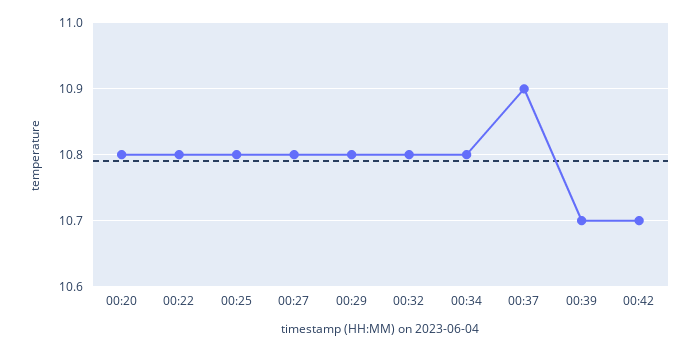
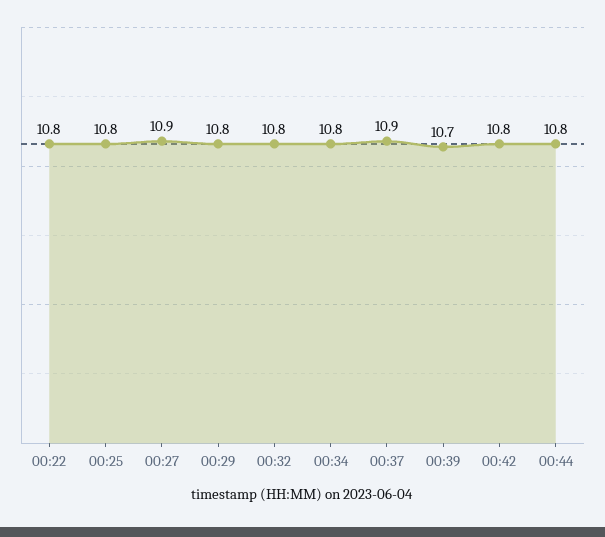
00:20: 10.8 -> none
00:27: 10.8 -> 10.9
00:42: 10.7 -> 10.8
00:44: none -> 10.8

